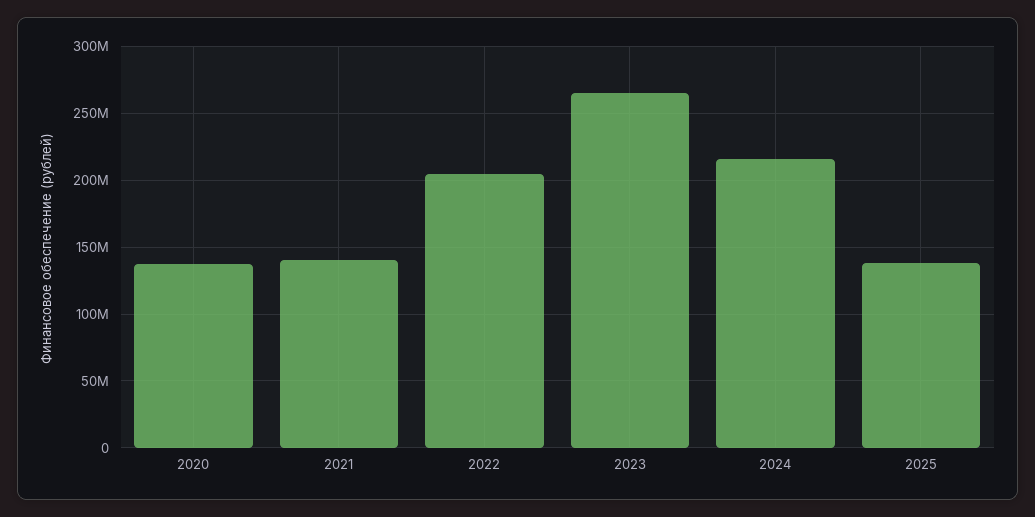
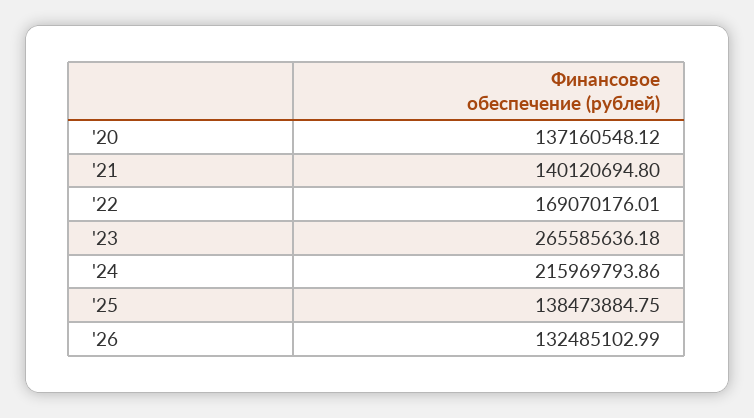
2022: 205000000 -> 169070176.01
'26: none -> 132485102.99

